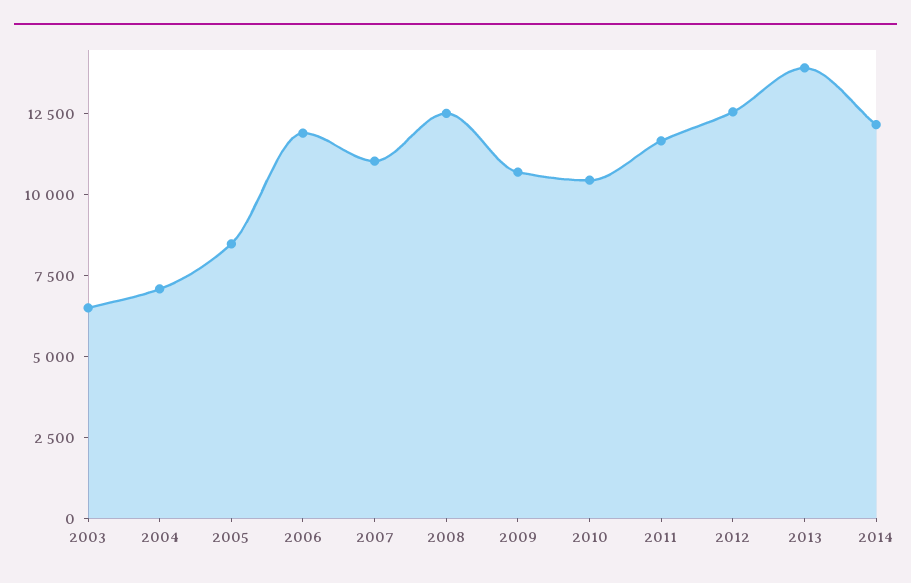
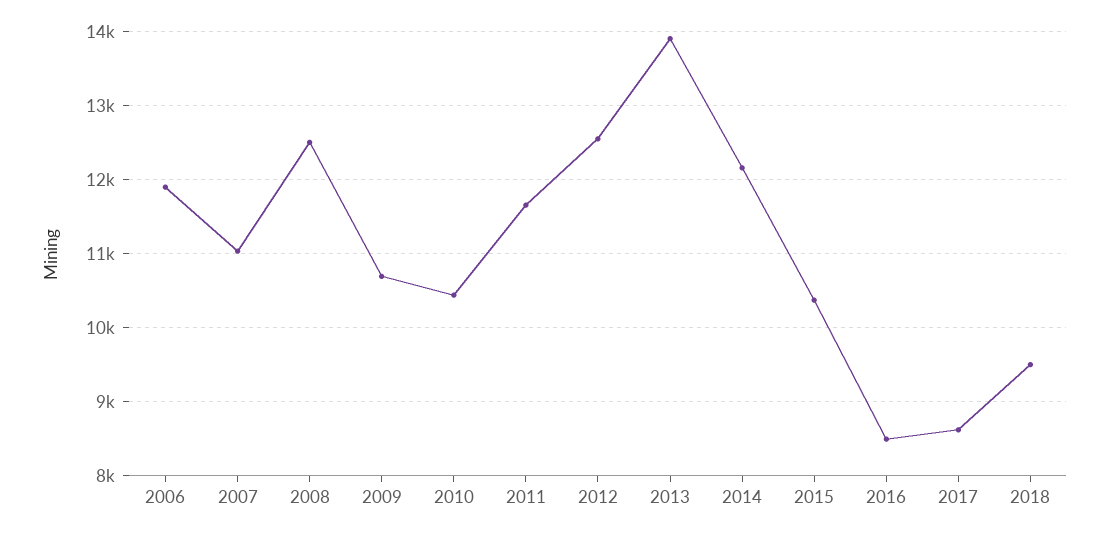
2003: 6500 -> none
2004: 7000 -> none
2005: 8500 -> none
2015: none -> 10400
2016: none -> 8500
2017: none -> 8600
2018: none -> 9500

